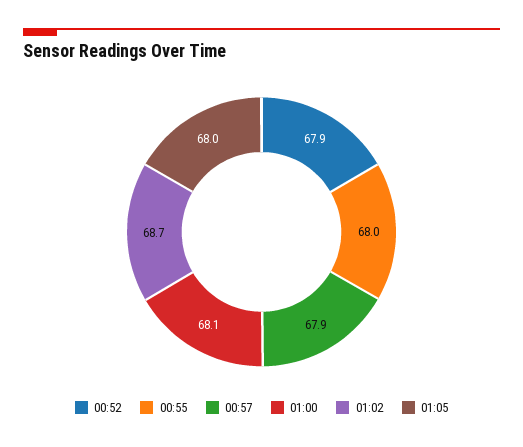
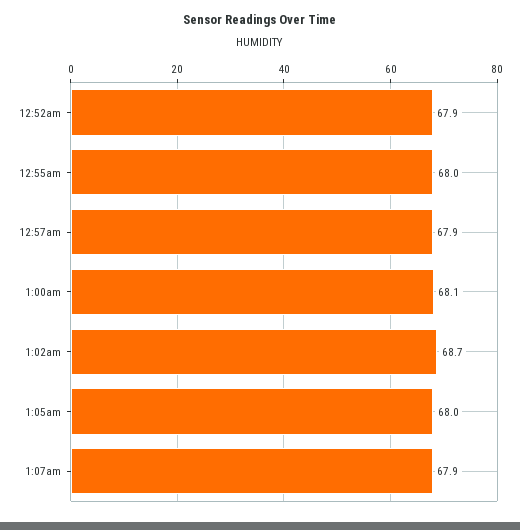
1:07am: none -> 67.9

